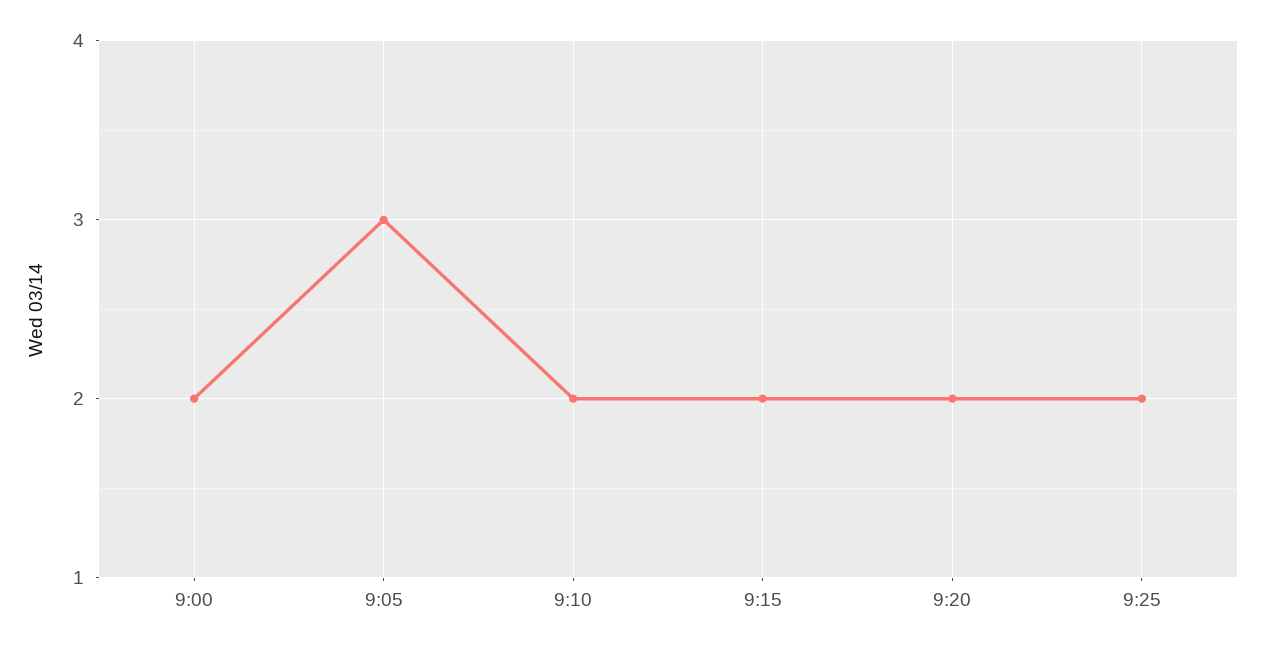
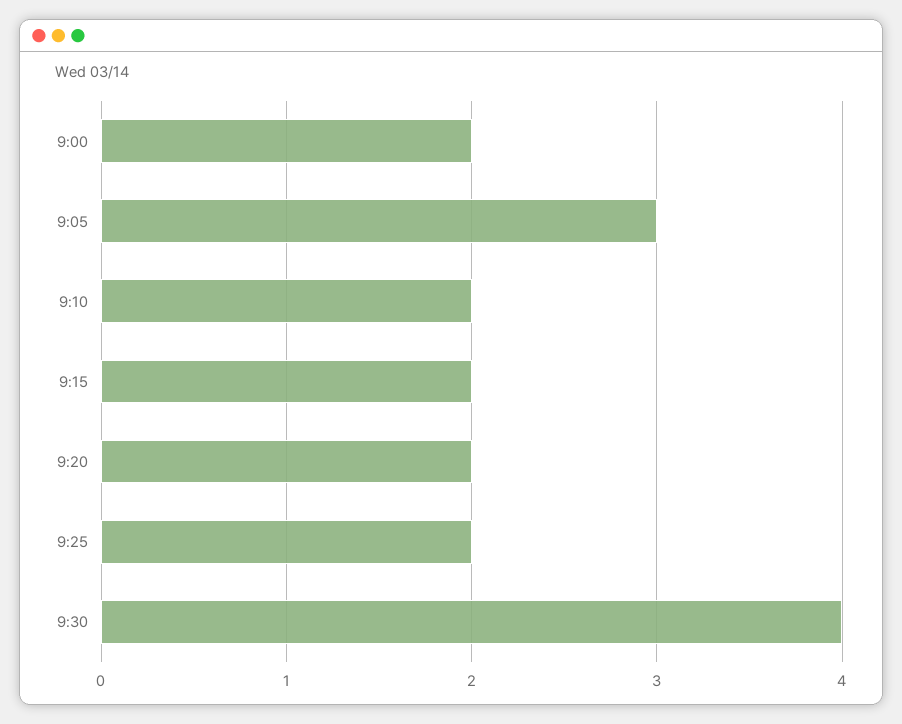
9:30: none -> 4

